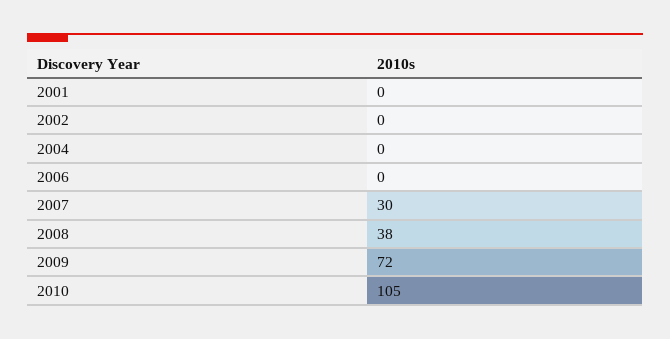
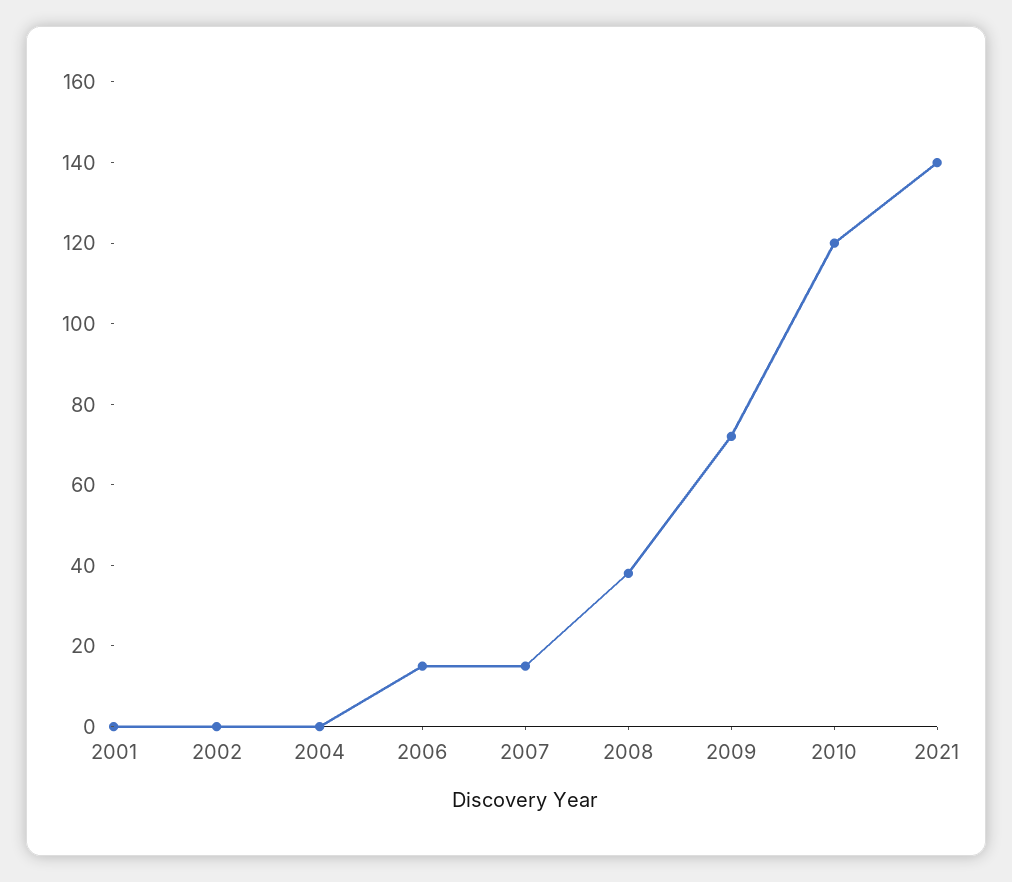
2006: 0 -> 15
2007: 30 -> 15
2010: 105 -> 120
2021: none -> 140

